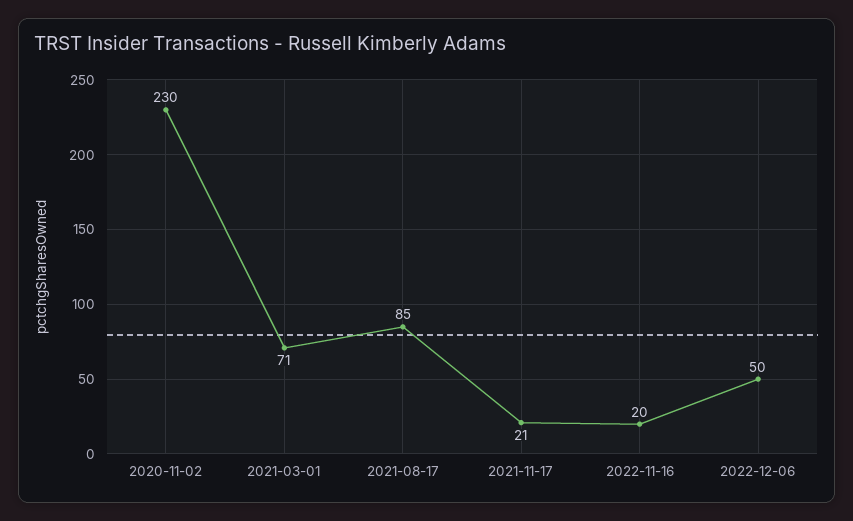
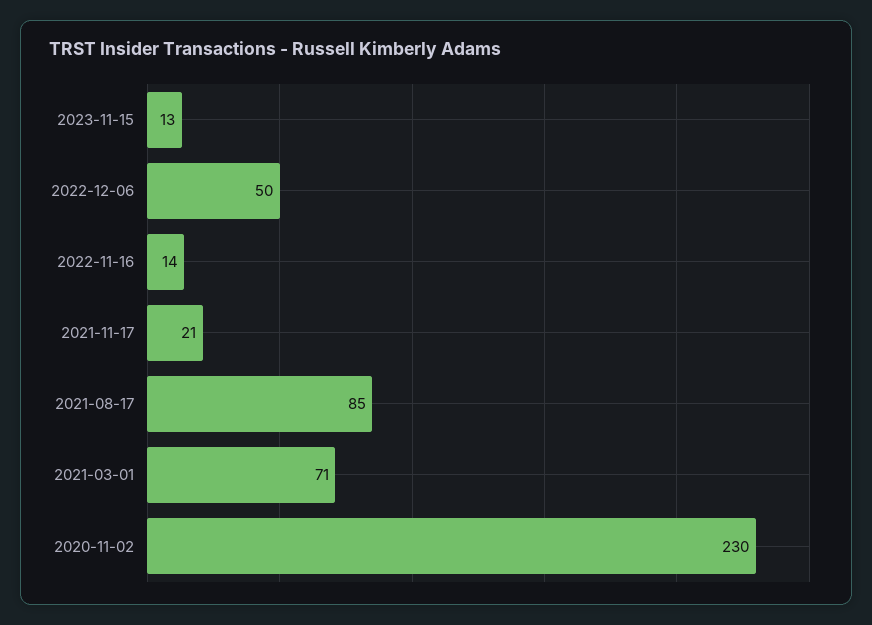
2022-11-16: 20 -> 14
2023-11-15: none -> 13

